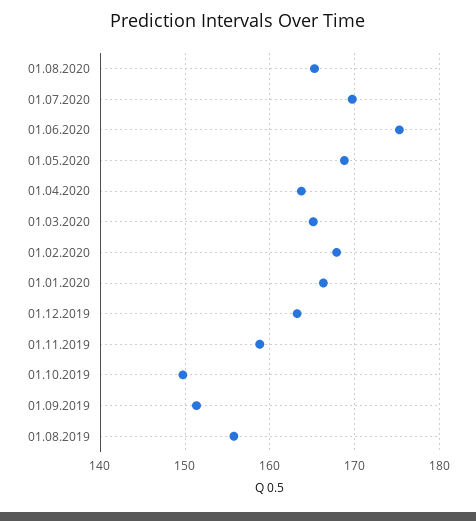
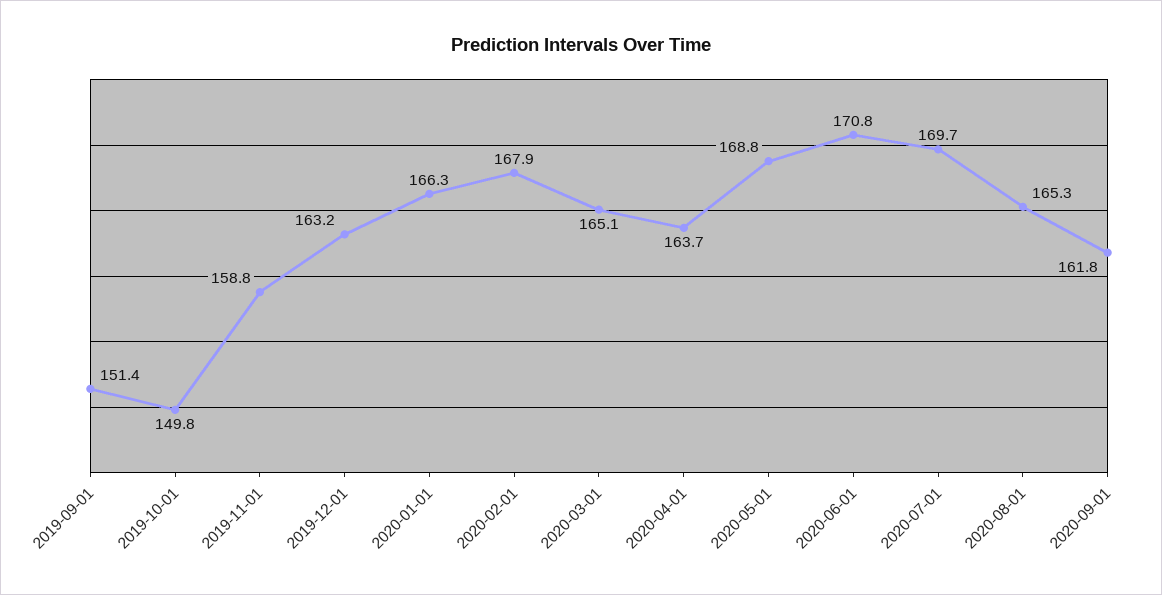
01.06.2020: 175 -> 170.8
01.08.2019: 156 -> none
2020-09-01: none -> 161.8

